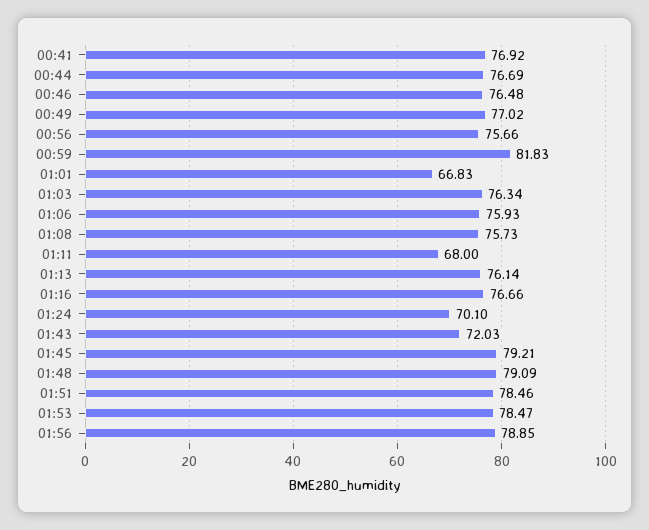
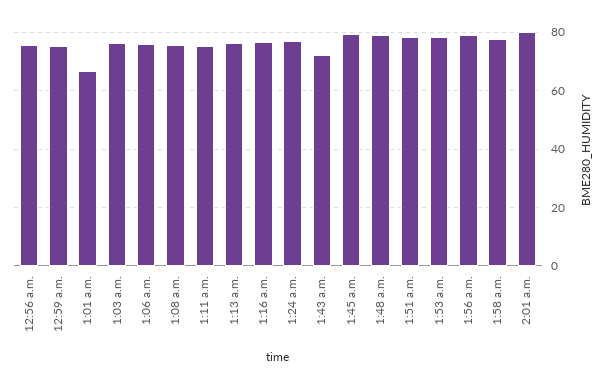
00:41: 76.92 -> none
00:44: 76.69 -> none
00:46: 76.48 -> none
00:49: 77.02 -> none
00:59: 81.83 -> 75
01:11: 68 -> 75
01:24: 70.1 -> 77.5
1:58 a.m.: none -> 77.5
2:01 a.m.: none -> 80

